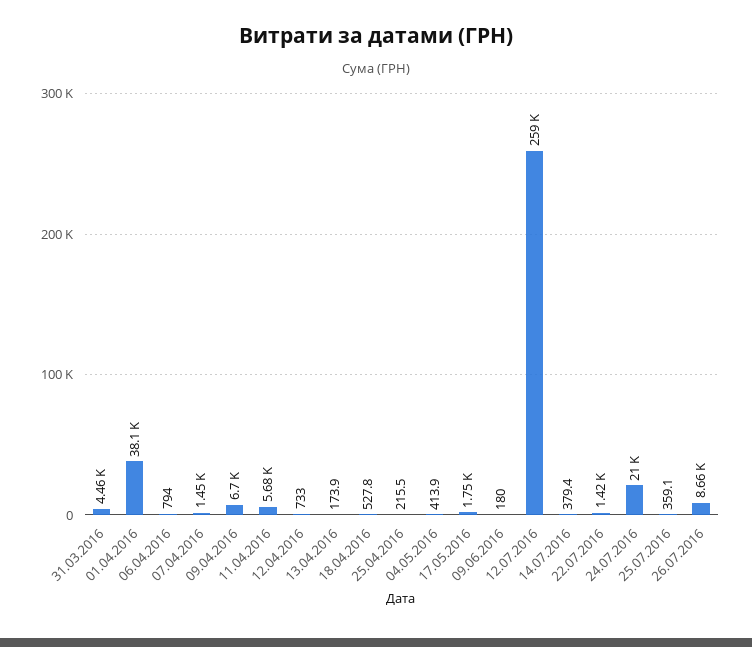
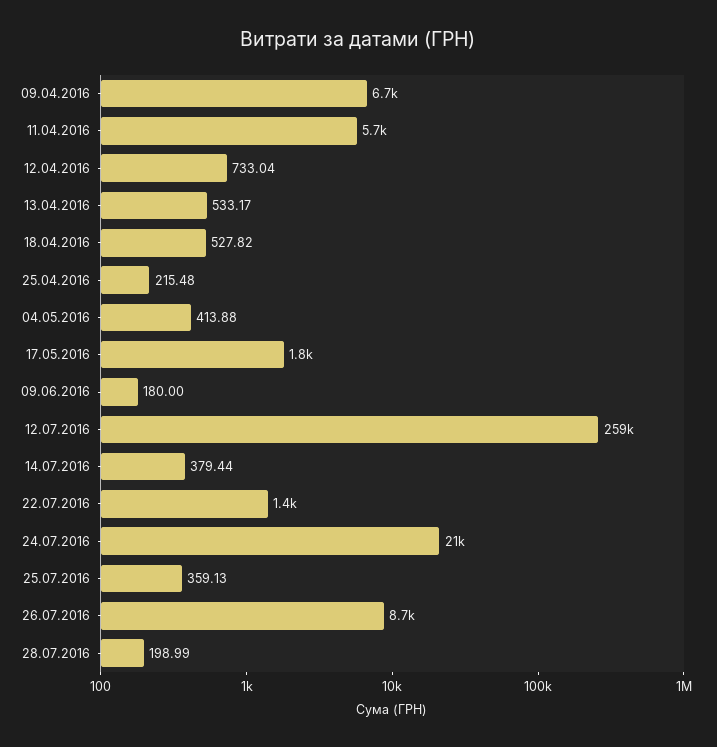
31.03.2016: 4460 -> none
01.04.2016: 38100 -> none
06.04.2016: 794 -> none
07.04.2016: 1450 -> none
13.04.2016: 173.9 -> 533.17
28.07.2016: none -> 198.99

